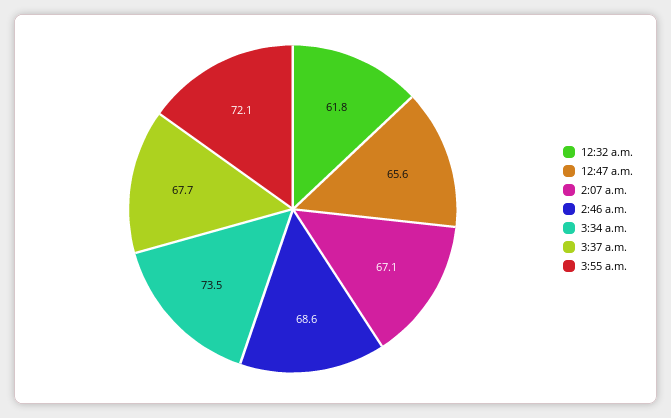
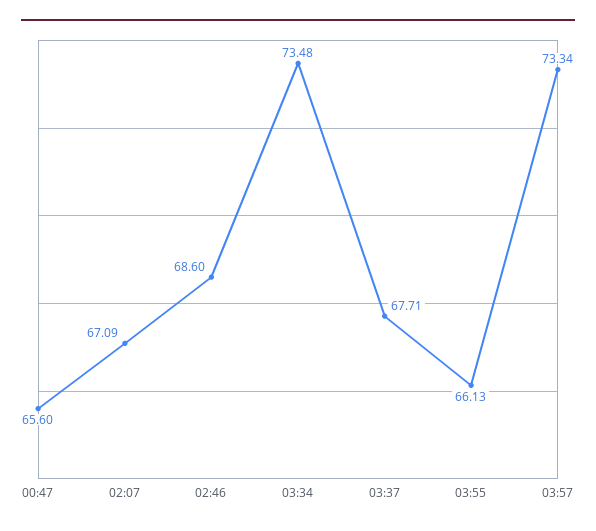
12:32 a.m.: 61.8 -> none
3:55 a.m.: 72.1 -> 66.13
03:57: none -> 73.34

